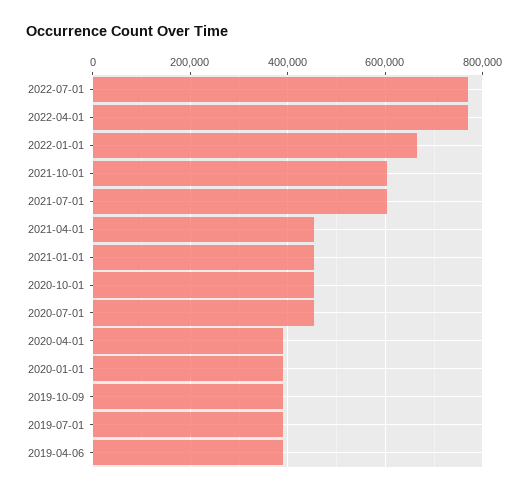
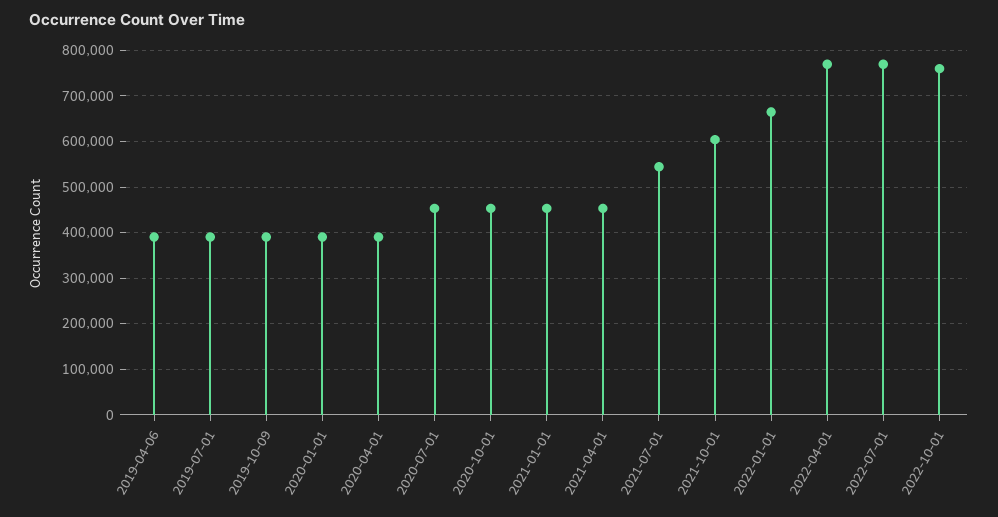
2021-07-01: 600000 -> 540000
2022-10-01: none -> 760000

